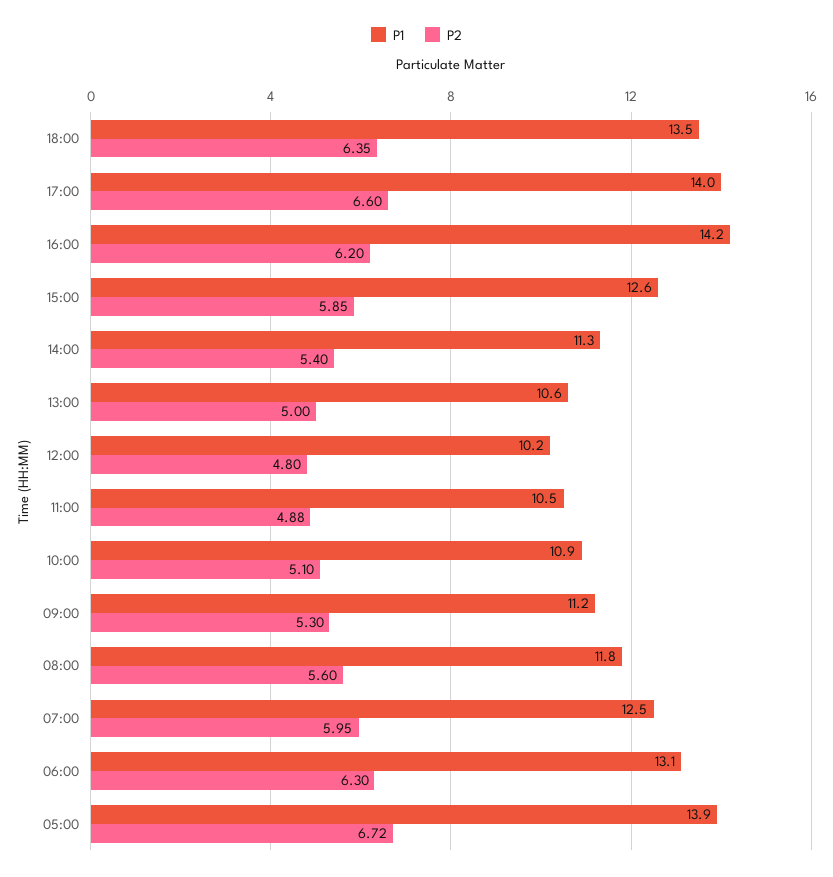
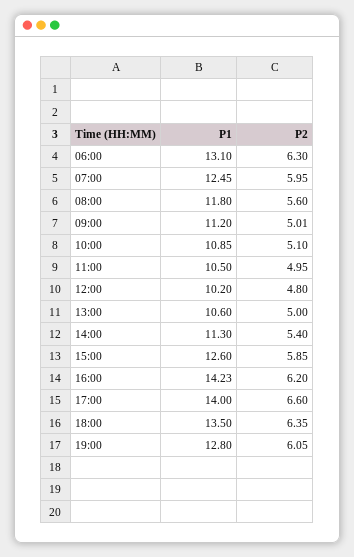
P2, 11:00: 4.88 -> 4.95
P2, 09:00: 5.3 -> 5.01
P1, 05:00: 13.9 -> none
P2, 05:00: 6.72 -> none
P1, 19:00: none -> 12.8
P2, 19:00: none -> 6.05

